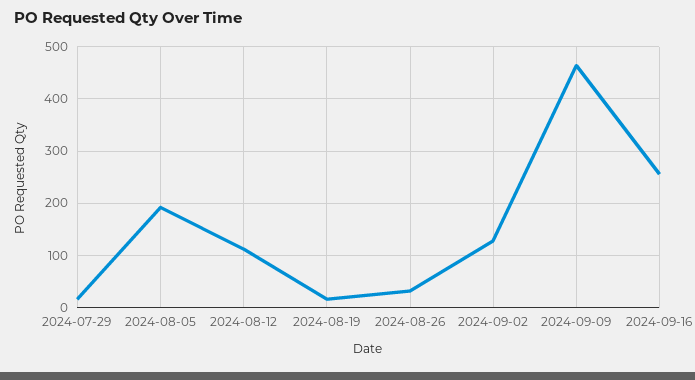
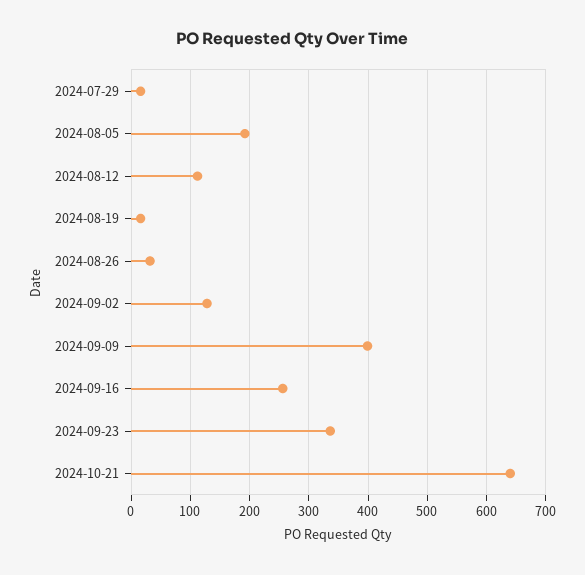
2024-09-09: 460 -> 400
2024-09-23: none -> 340
2024-10-21: none -> 640

